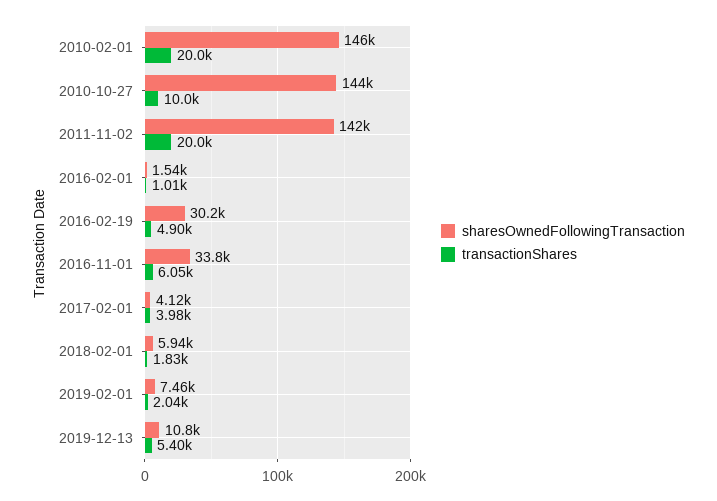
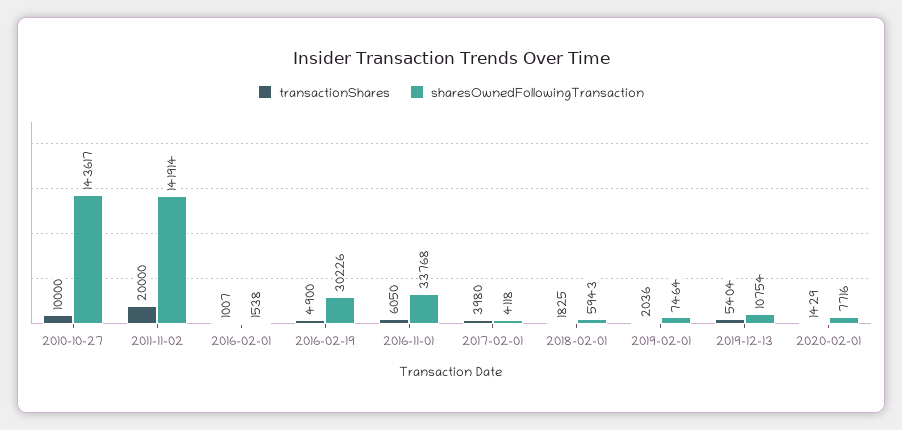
sharesOwnedFollowingTransaction, 2010-02-01: 146000 -> none
transactionShares, 2010-02-01: 20000 -> none
transactionShares, 2020-02-01: none -> 1429
sharesOwnedFollowingTransaction, 2020-02-01: none -> 7716

